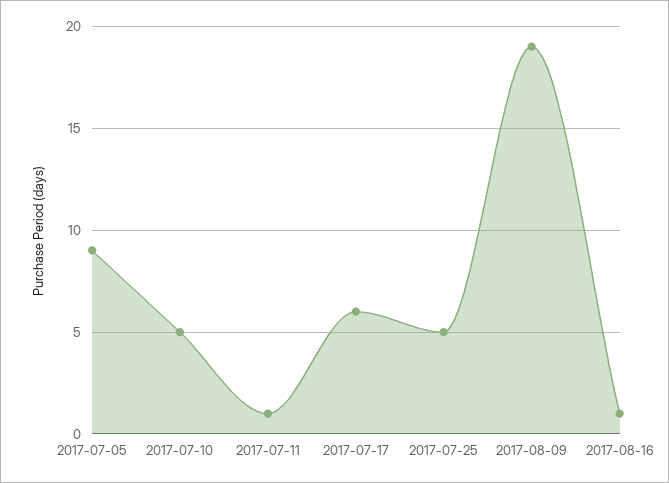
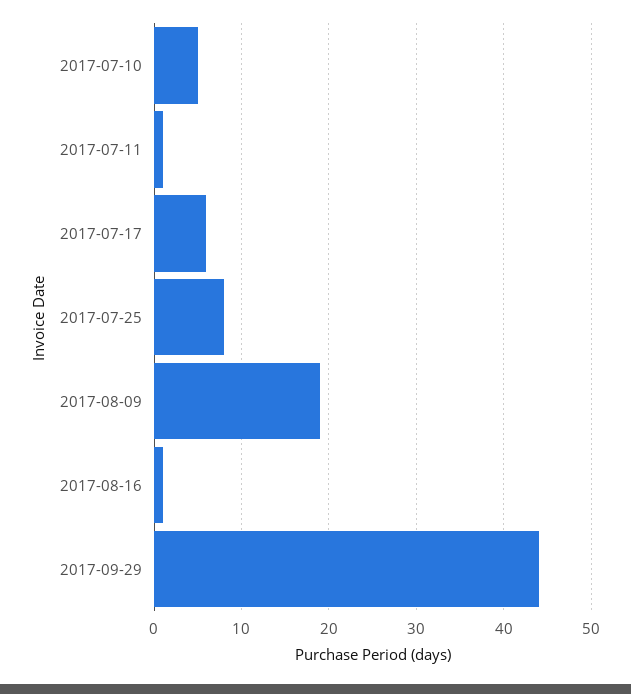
2017-07-05: 9 -> none
2017-07-25: 5 -> 8
2017-09-29: none -> 44

